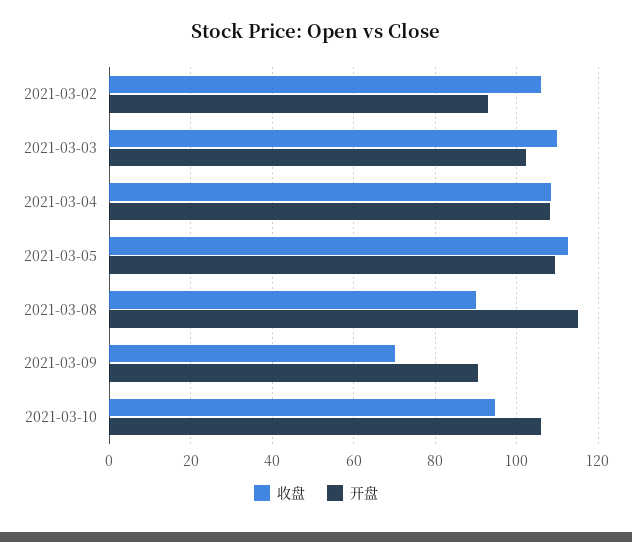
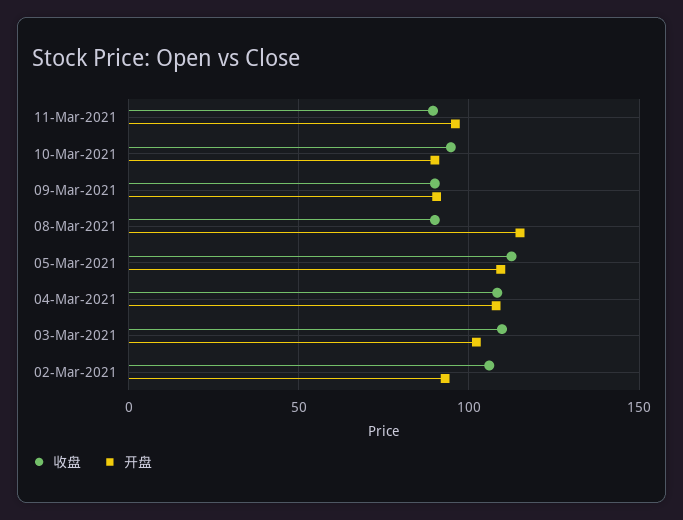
收盘, 2021-03-09: 70 -> 90
开盘, 2021-03-10: 106 -> 90
收盘, 11-Mar-2021: none -> 90
开盘, 11-Mar-2021: none -> 95

